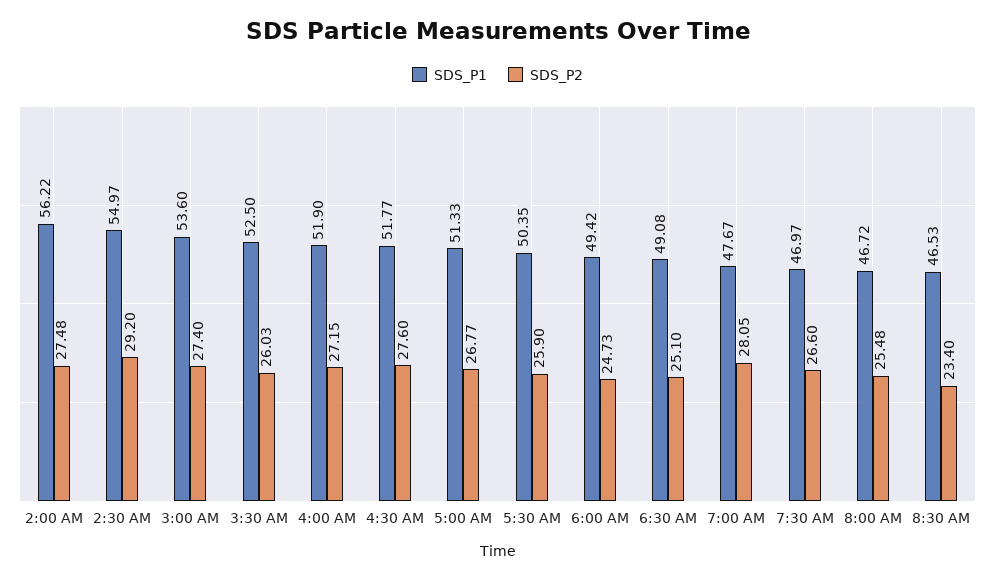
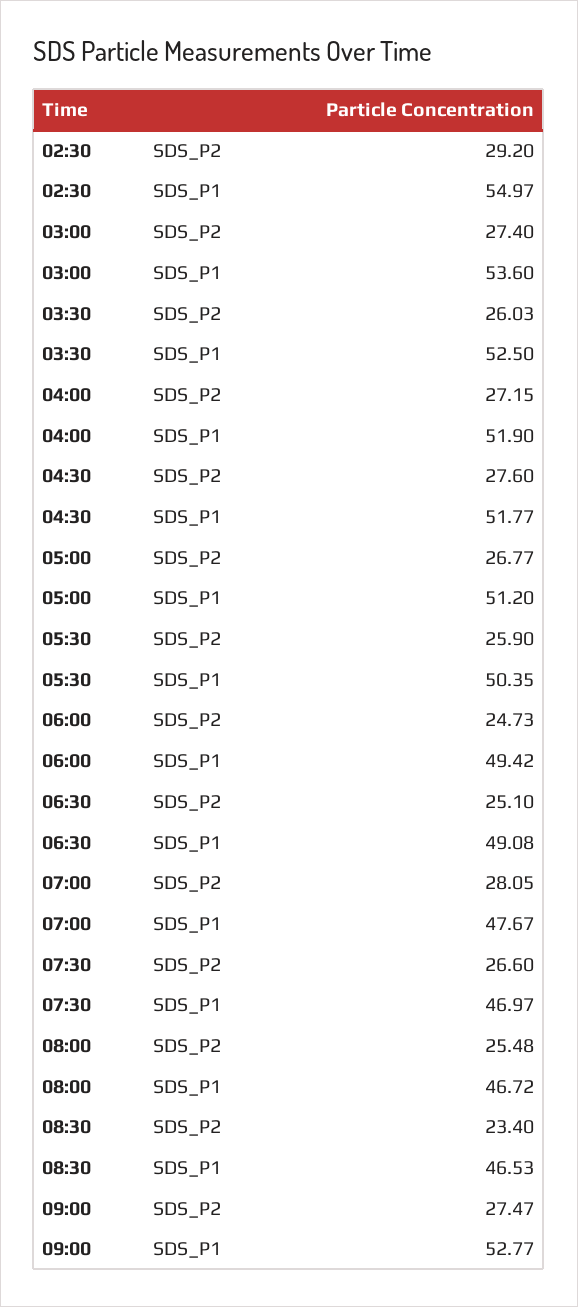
SDS_P1, 2:00 AM: 56.22 -> none
SDS_P2, 2:00 AM: 27.48 -> none
SDS_P1, 5:00 AM: 51.33 -> 51.2
SDS_P2, 09:00: none -> 27.47
SDS_P1, 09:00: none -> 52.77

